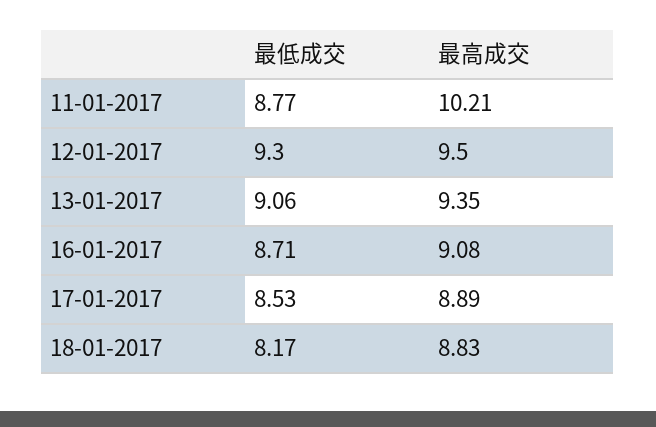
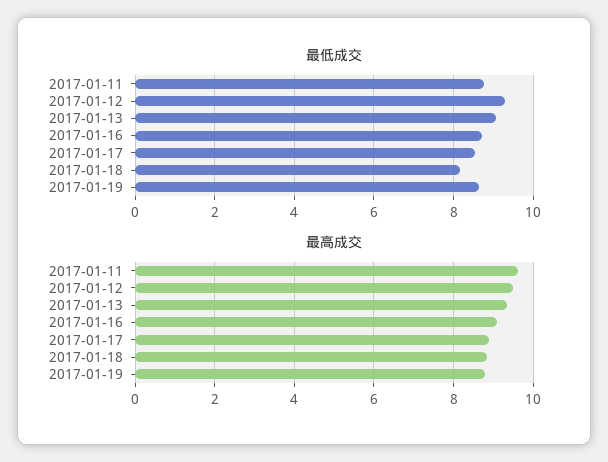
最高成交, 11-01-2017: 10.21 -> 9.6
最低成交, 2017-01-19: none -> 8.6
最高成交, 2017-01-19: none -> 8.8

